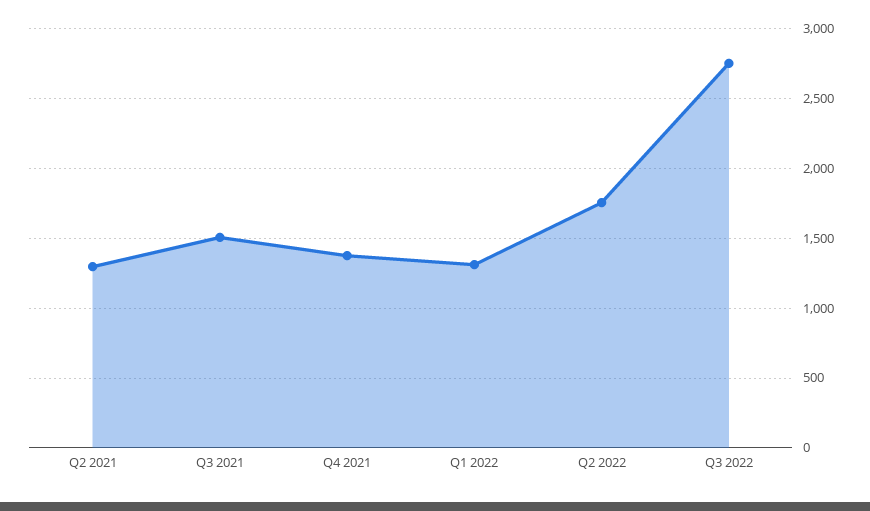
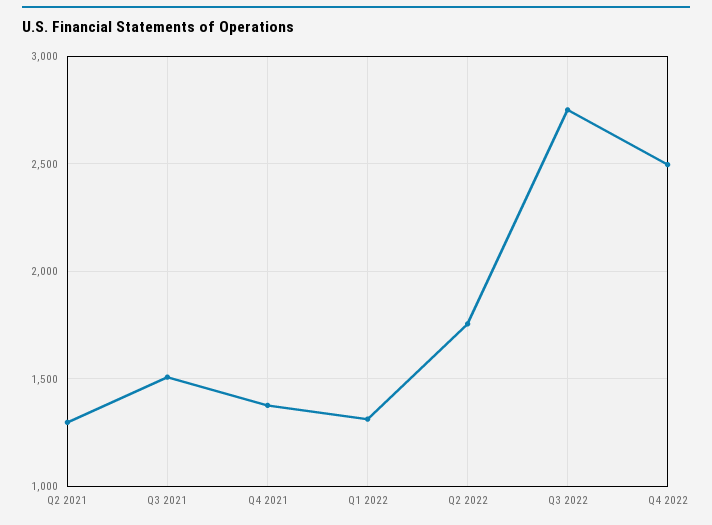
Q4 2022: none -> 2500

